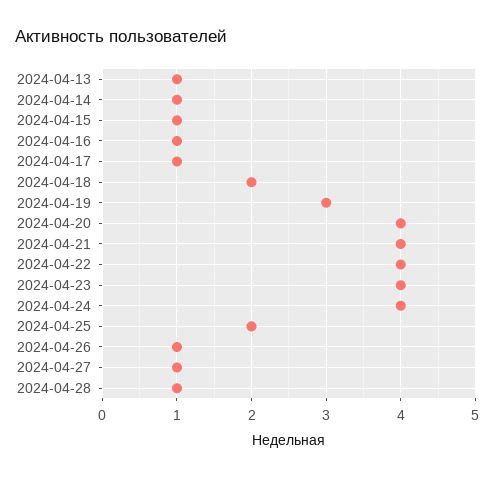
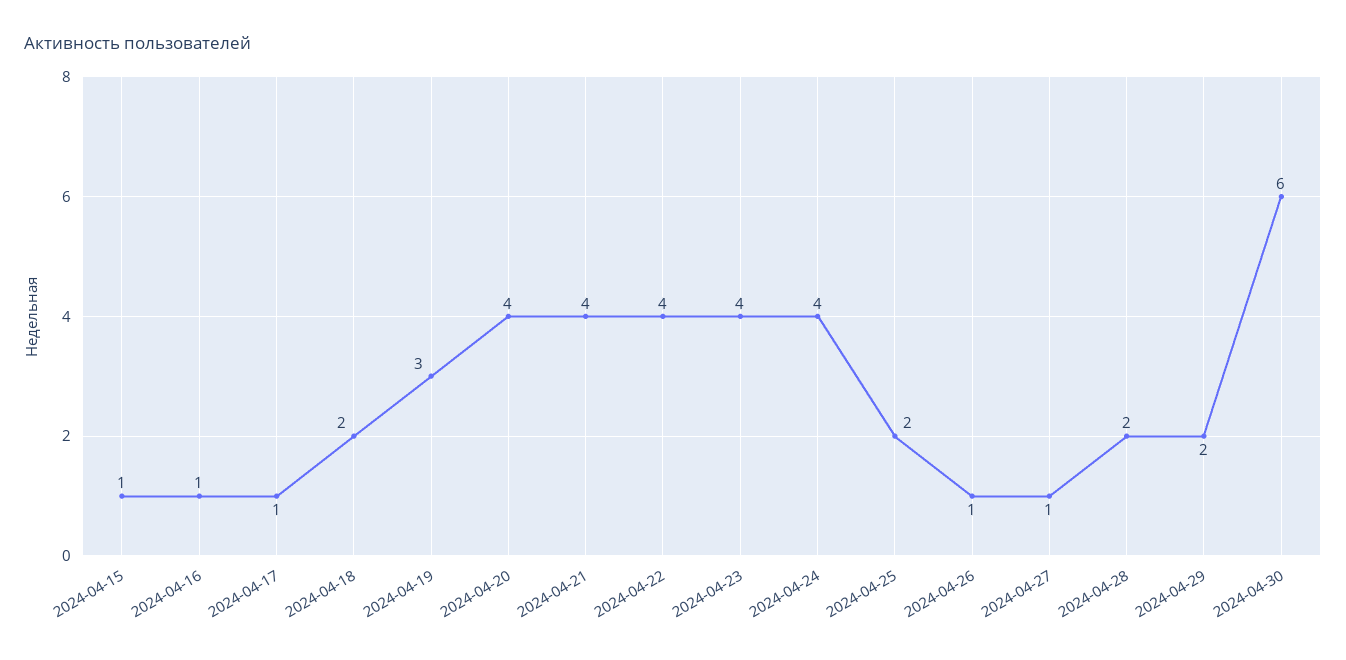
2024-04-13: 1 -> none
2024-04-14: 1 -> none
2024-04-28: 1 -> 2
2024-04-29: none -> 2
2024-04-30: none -> 6

